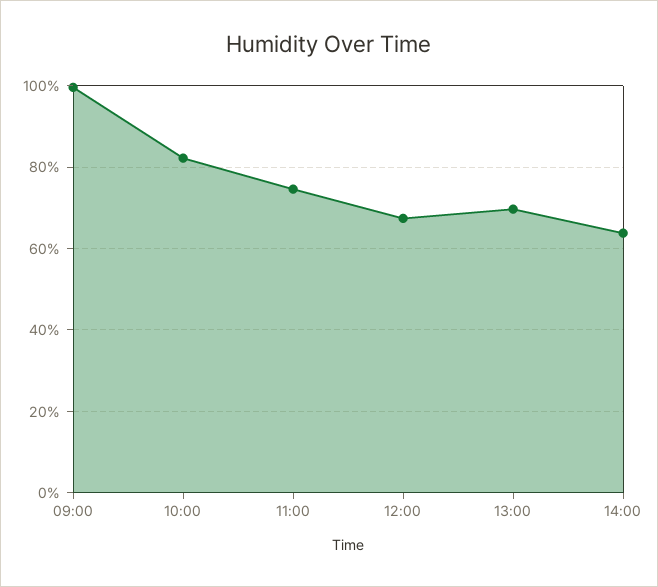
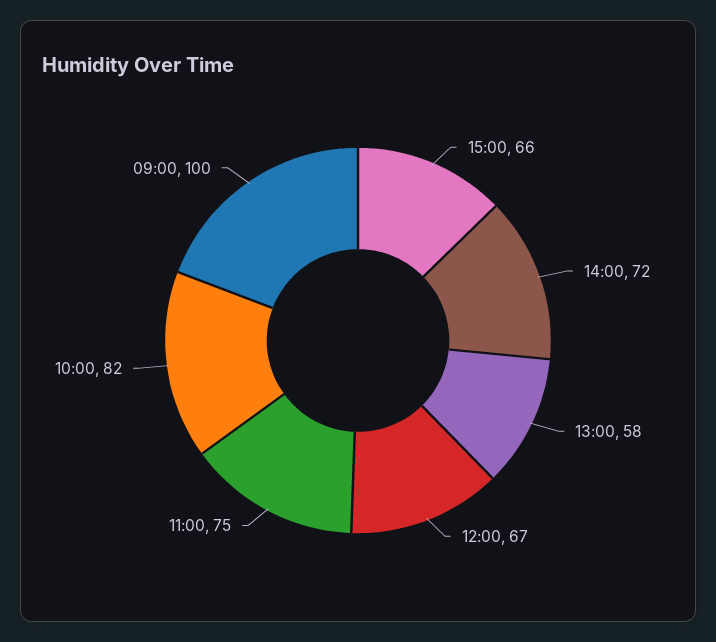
13:00: 70 -> 58
14:00: 64 -> 72
15:00: none -> 66

